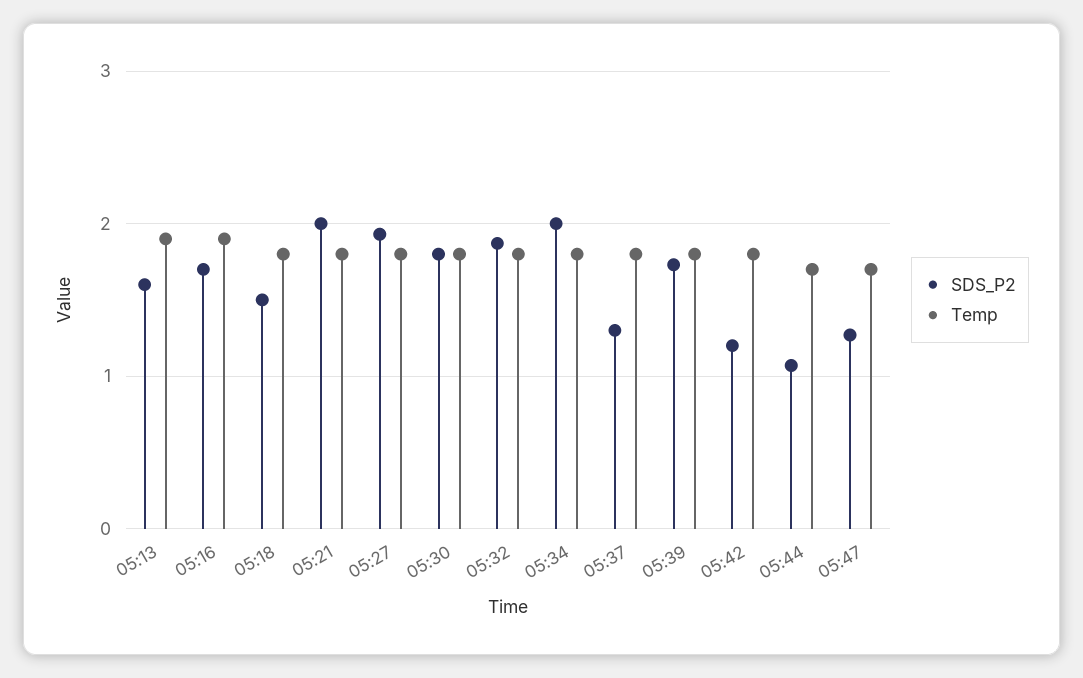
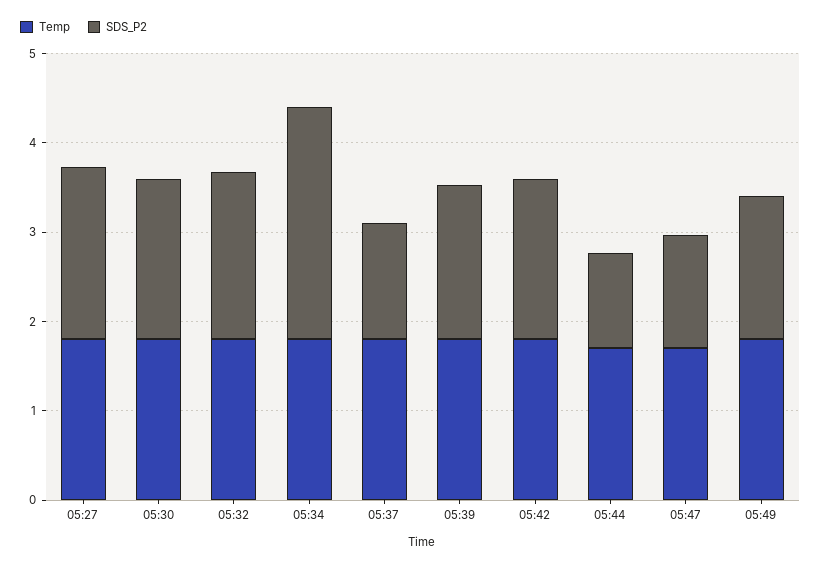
SDS_P2, 05:13: 1.6 -> none
Temp, 05:13: 1.9 -> none
SDS_P2, 05:16: 1.7 -> none
Temp, 05:16: 1.9 -> none
SDS_P2, 05:18: 1.5 -> none
Temp, 05:18: 1.8 -> none
SDS_P2, 05:21: 2 -> none
Temp, 05:21: 1.8 -> none
SDS_P2, 05:34: 2 -> 2.6
SDS_P2, 05:42: 1.2 -> 1.8
Temp, 05:49: none -> 1.8
SDS_P2, 05:49: none -> 1.6

